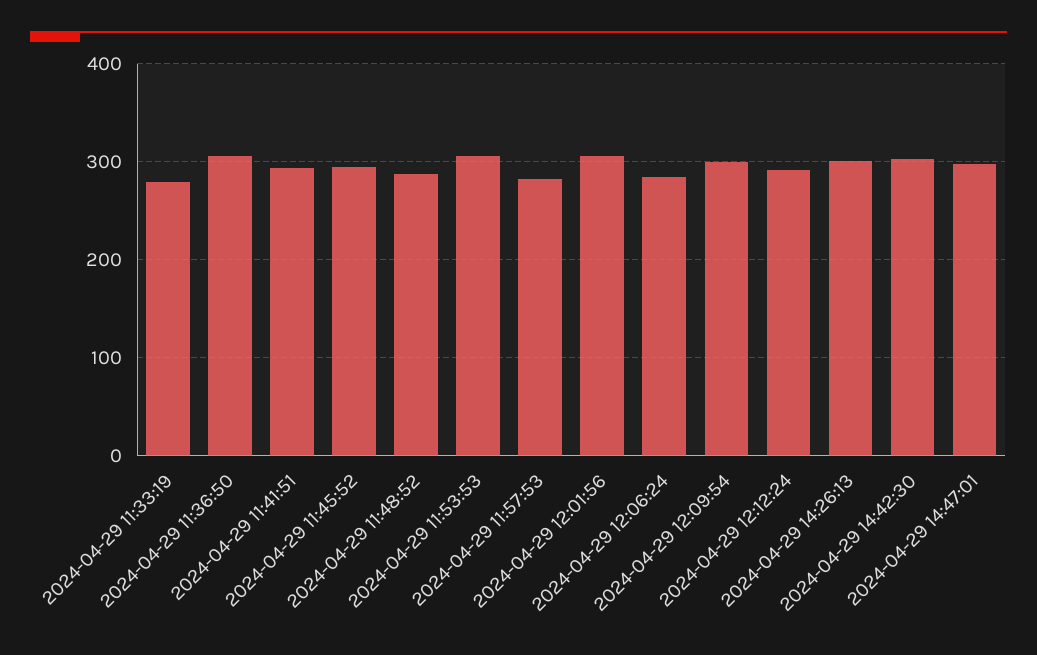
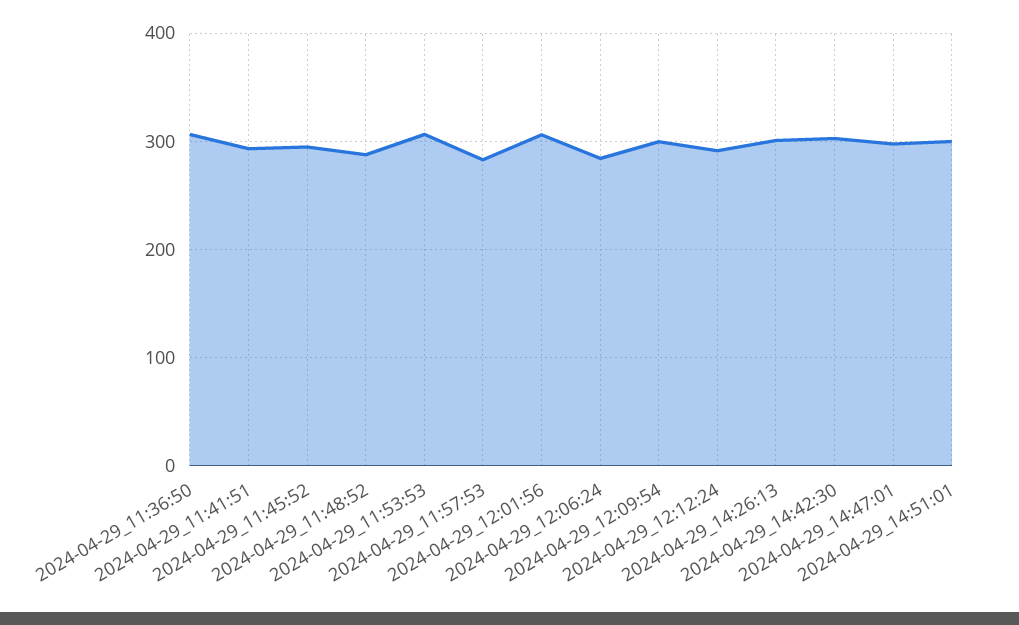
2024-04-29 11:33:19: 280 -> none
2024-04-29_14:51:01: none -> 300

